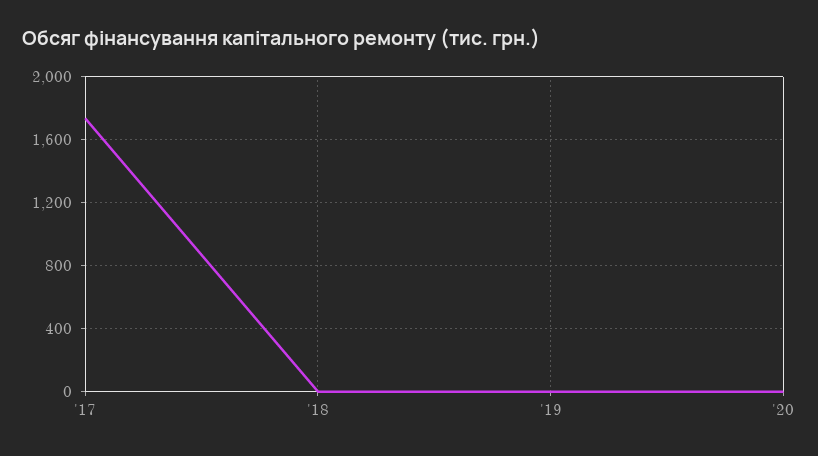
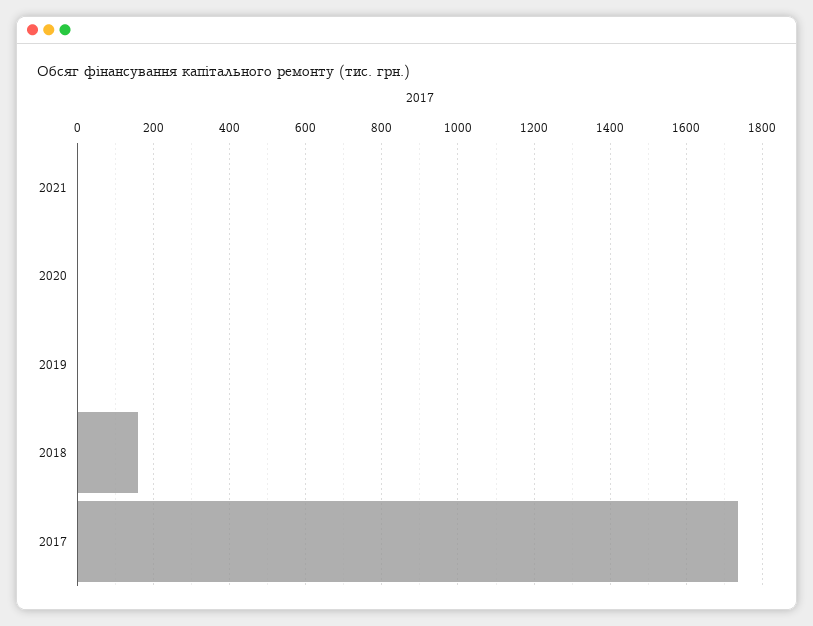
'18: 0 -> 160
2021: none -> 0

